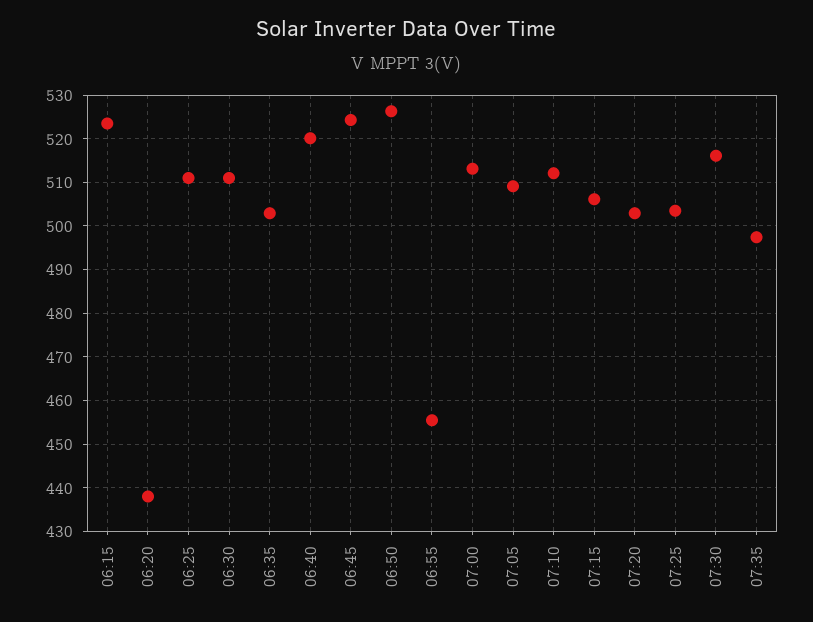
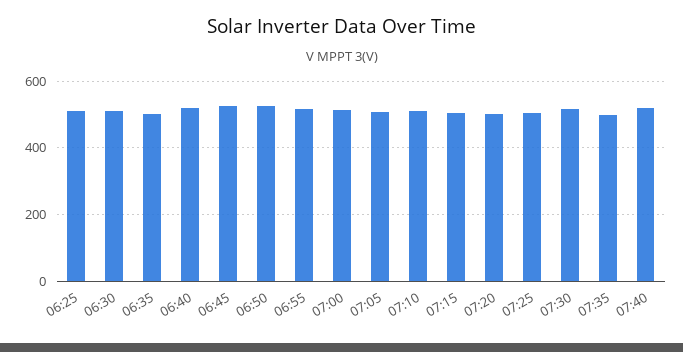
06:15: 524 -> none
06:20: 438 -> none
06:55: 456 -> 520
07:40: none -> 520

